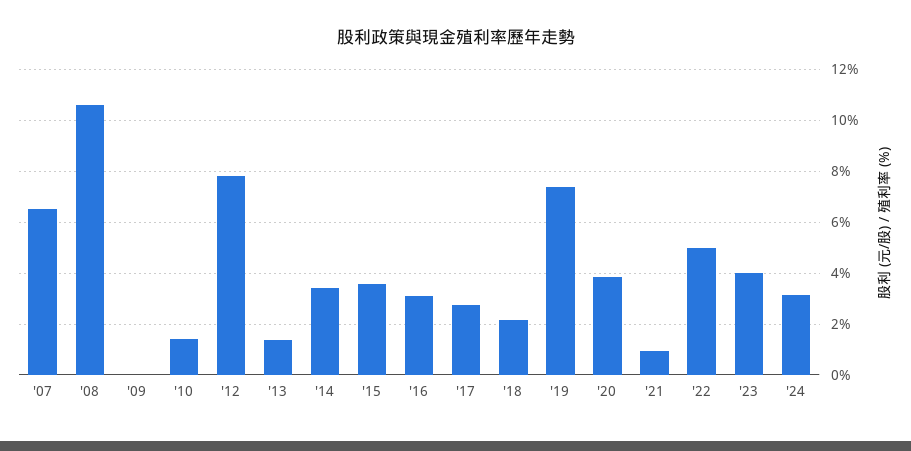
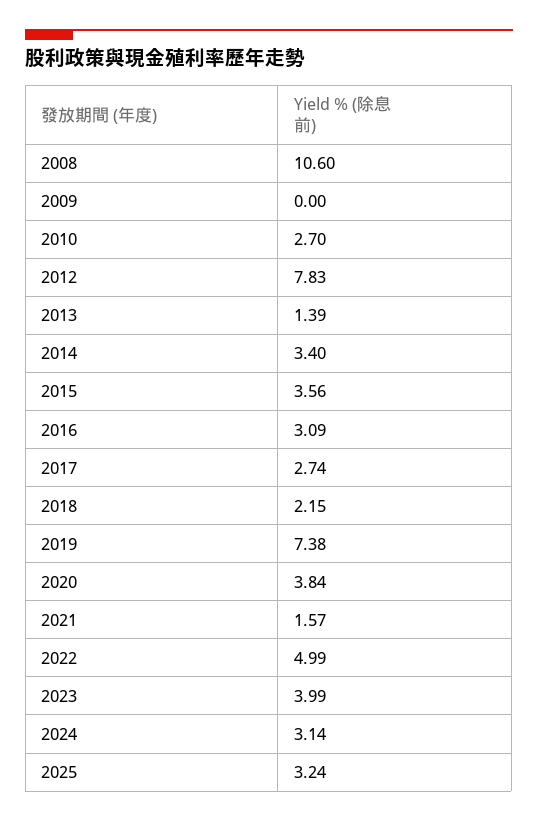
'07: 6.5 -> none
'10: 1.5 -> 2.7
'21: 1 -> 1.57
2025: none -> 3.24

